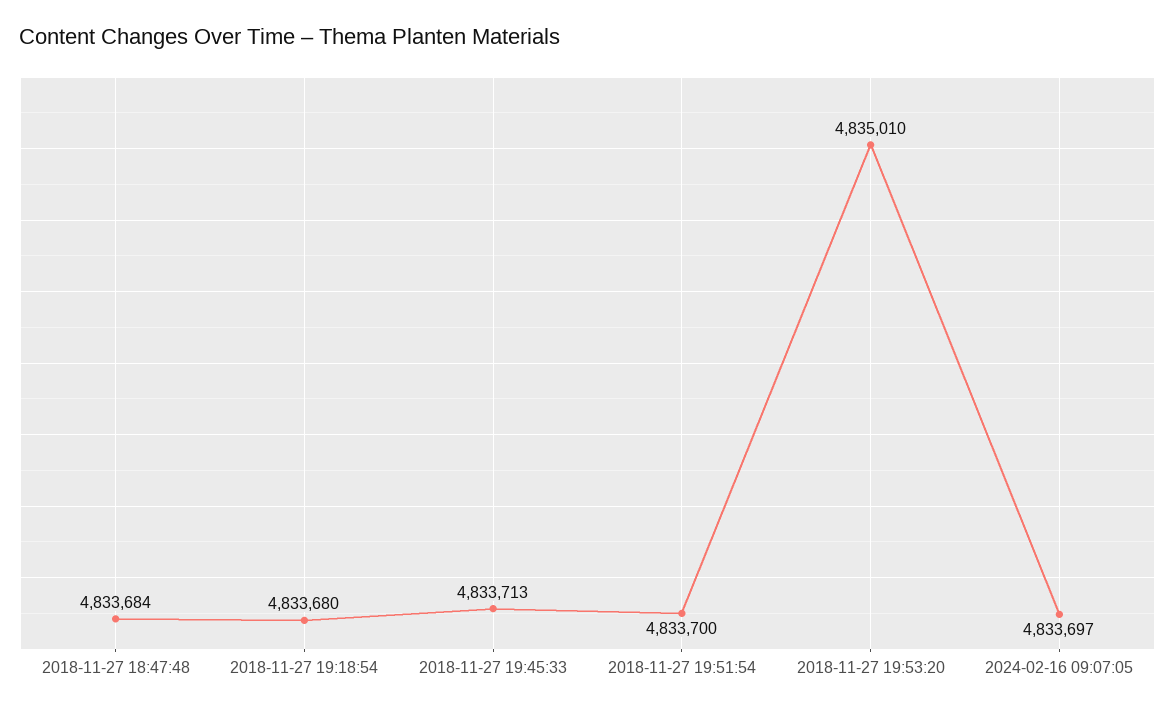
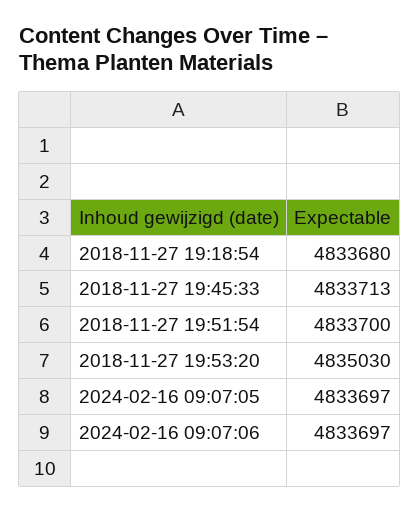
2018-11-27 18:47:48: 4833684 -> none
2018-11-27 19:53:20: 4835010 -> 4835030
2024-02-16 09:07:06: none -> 4833697

